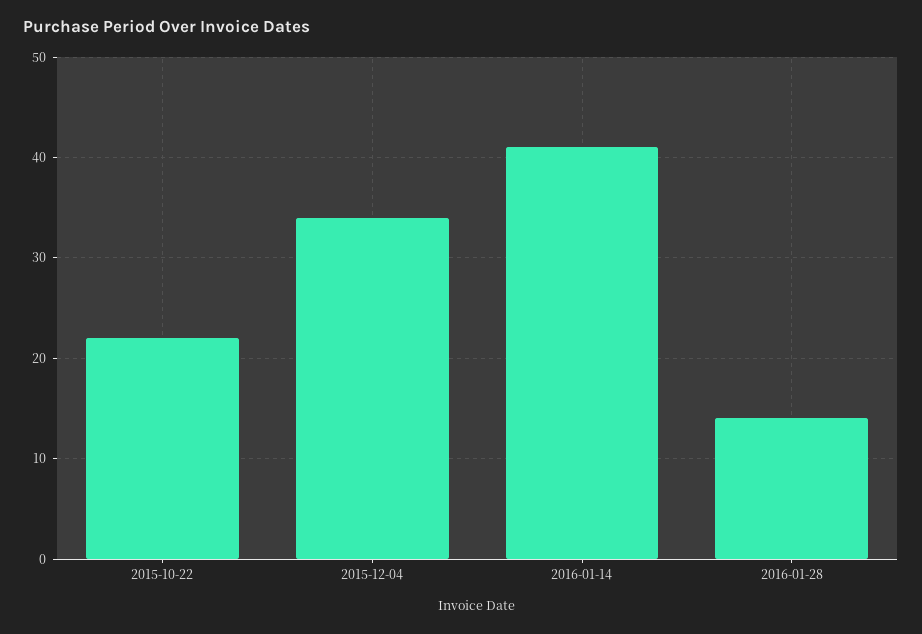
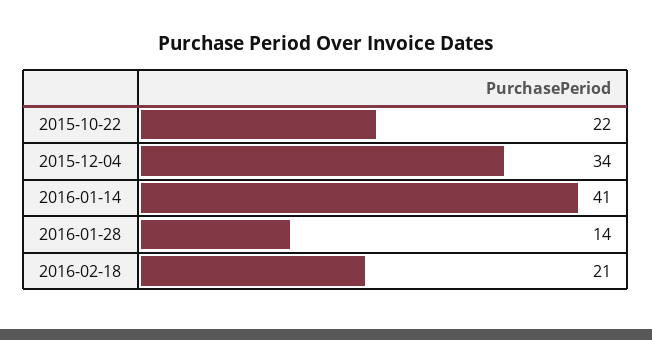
2016-02-18: none -> 21

